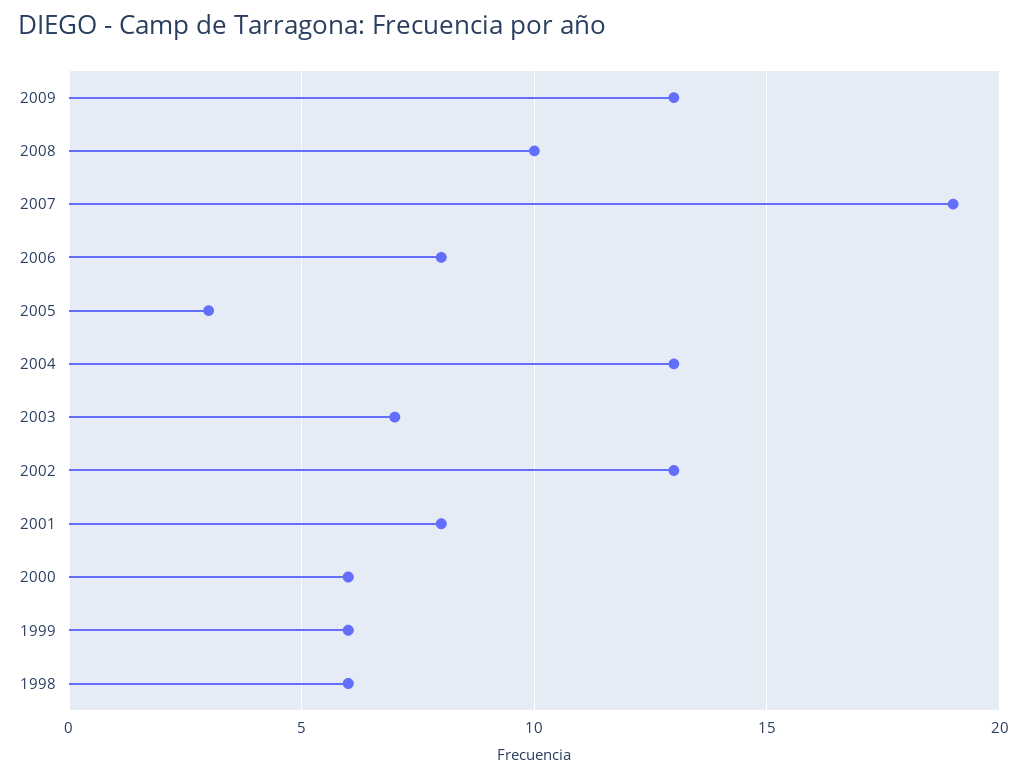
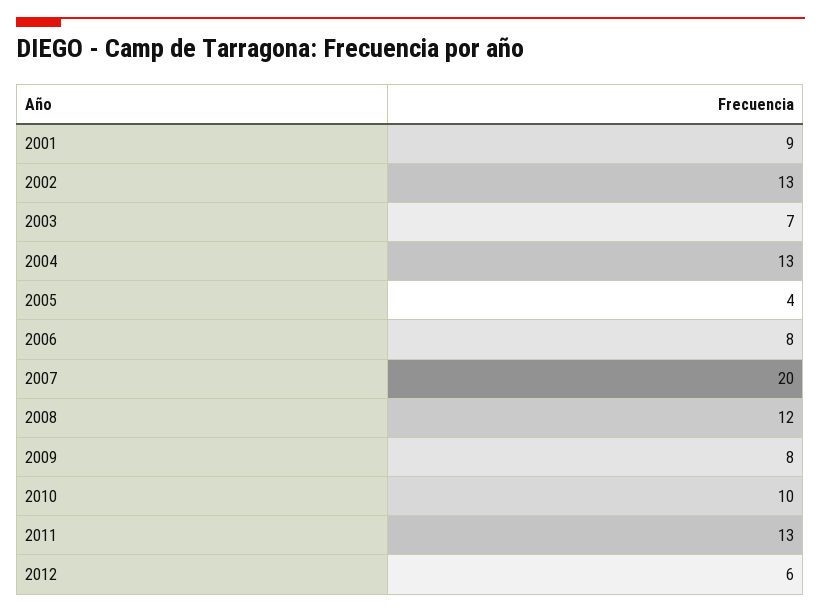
2009: 13 -> 8
2008: 10 -> 12
2007: 19 -> 20
2005: 3 -> 4
2001: 8 -> 9
2000: 6 -> none
1999: 6 -> none
1998: 6 -> none
2010: none -> 10
2011: none -> 13
2012: none -> 6

